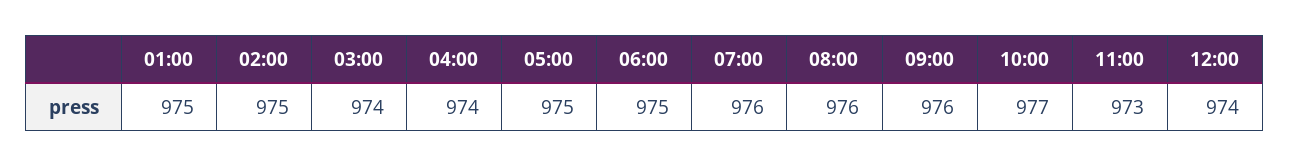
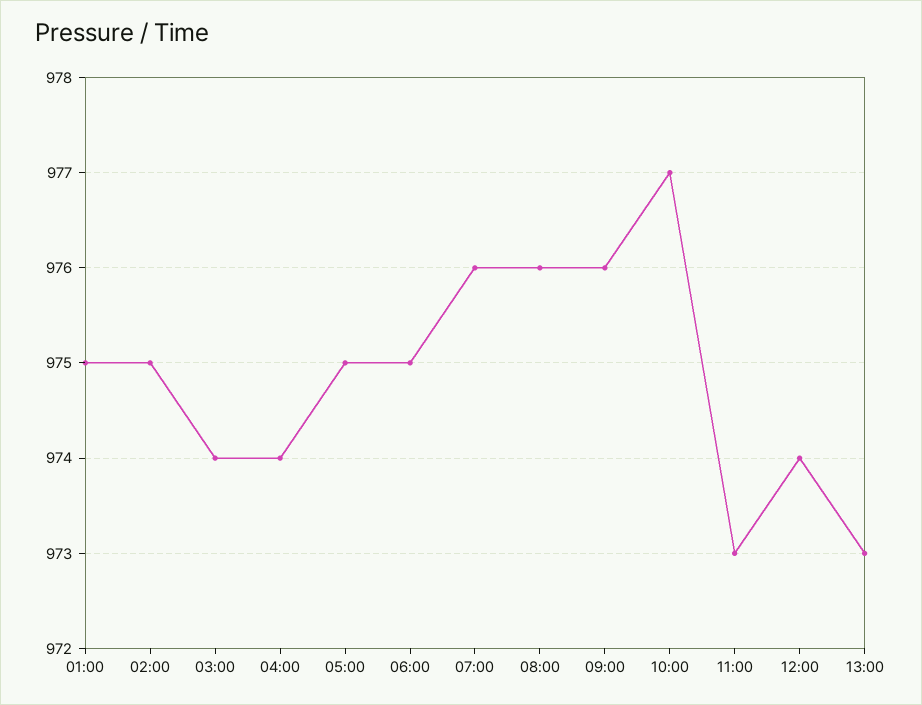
13:00: none -> 973

